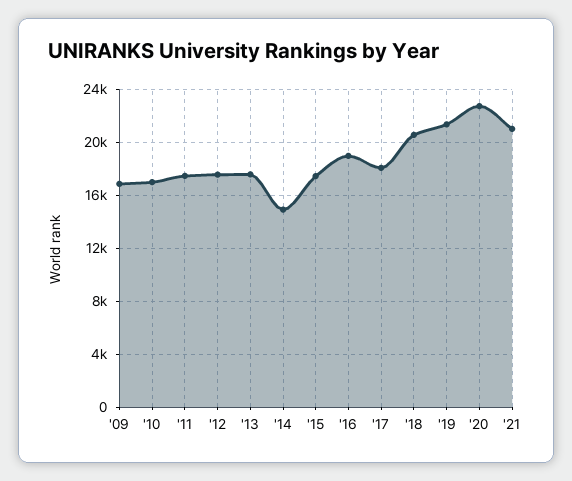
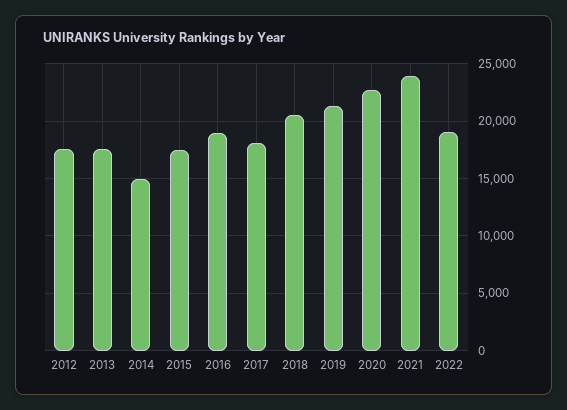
'09: 17000 -> none
'10: 17000 -> none
'11: 17500 -> none
'21: 21000 -> 24000
2022: none -> 19000

